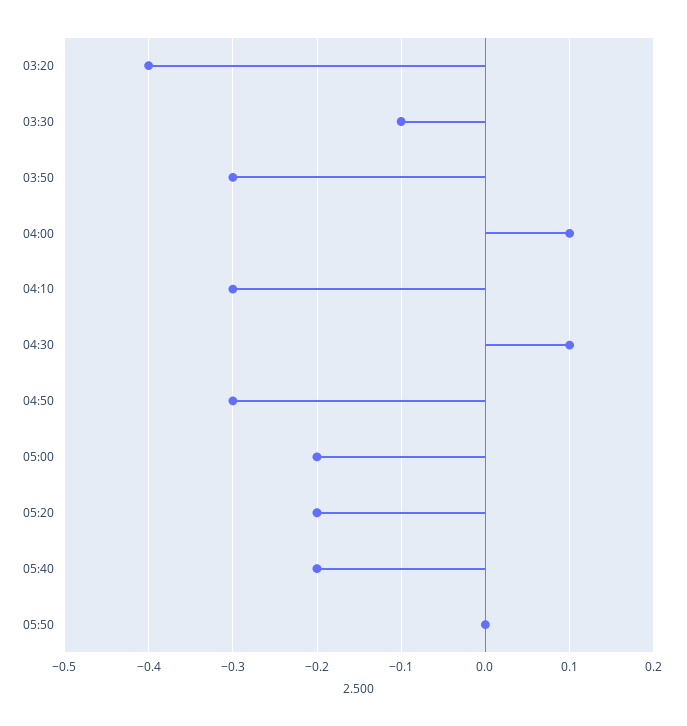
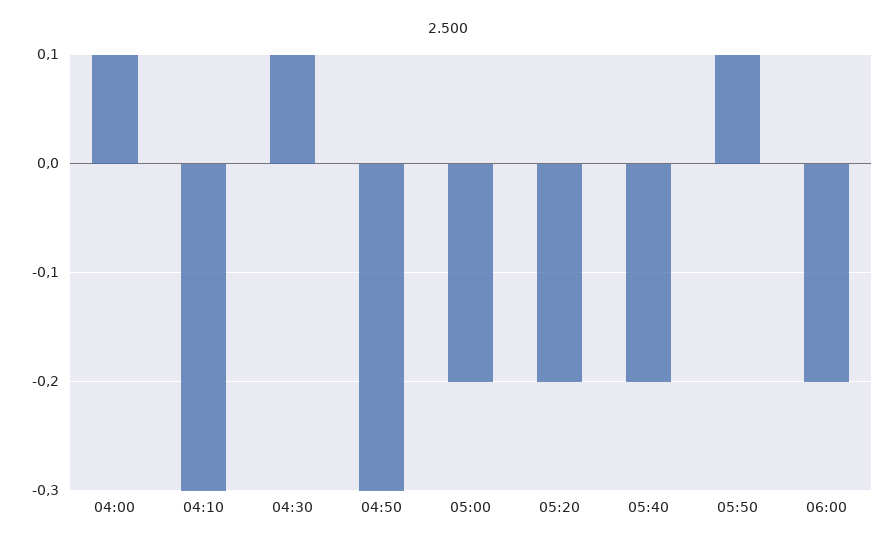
03:20: -0.4 -> none
03:30: -0.1 -> none
03:50: -0.3 -> none
05:50: 0 -> 0.1
06:00: none -> -0.2

